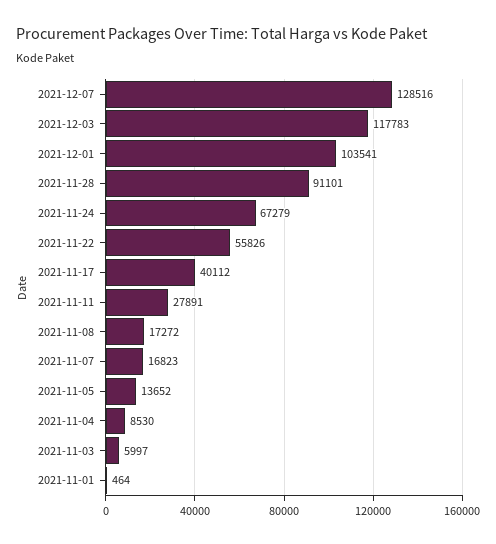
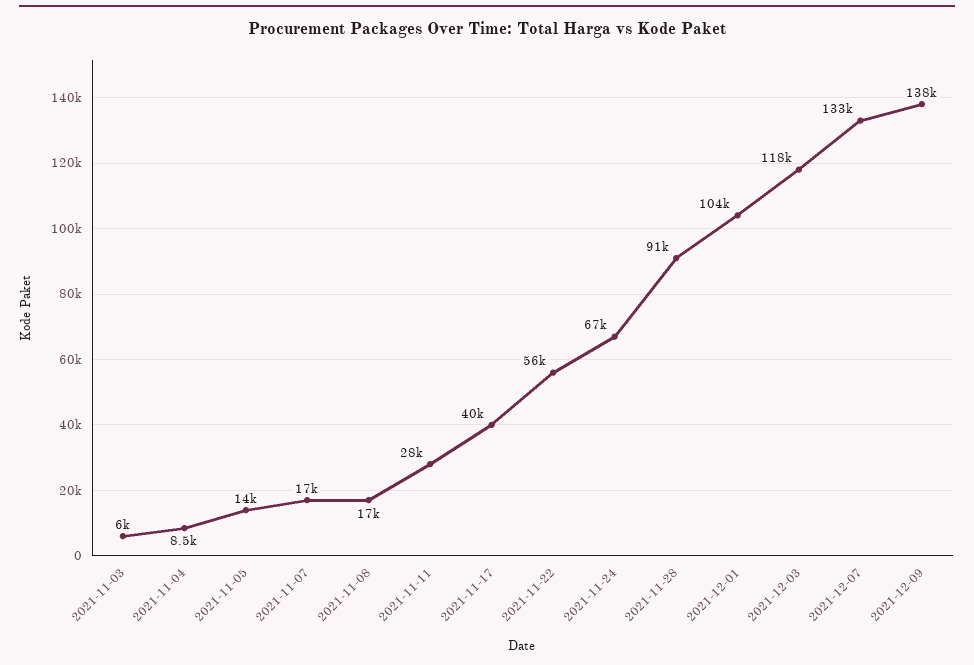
2021-12-07: 128516 -> 133000
2021-11-01: 464 -> none
2021-12-09: none -> 138000

